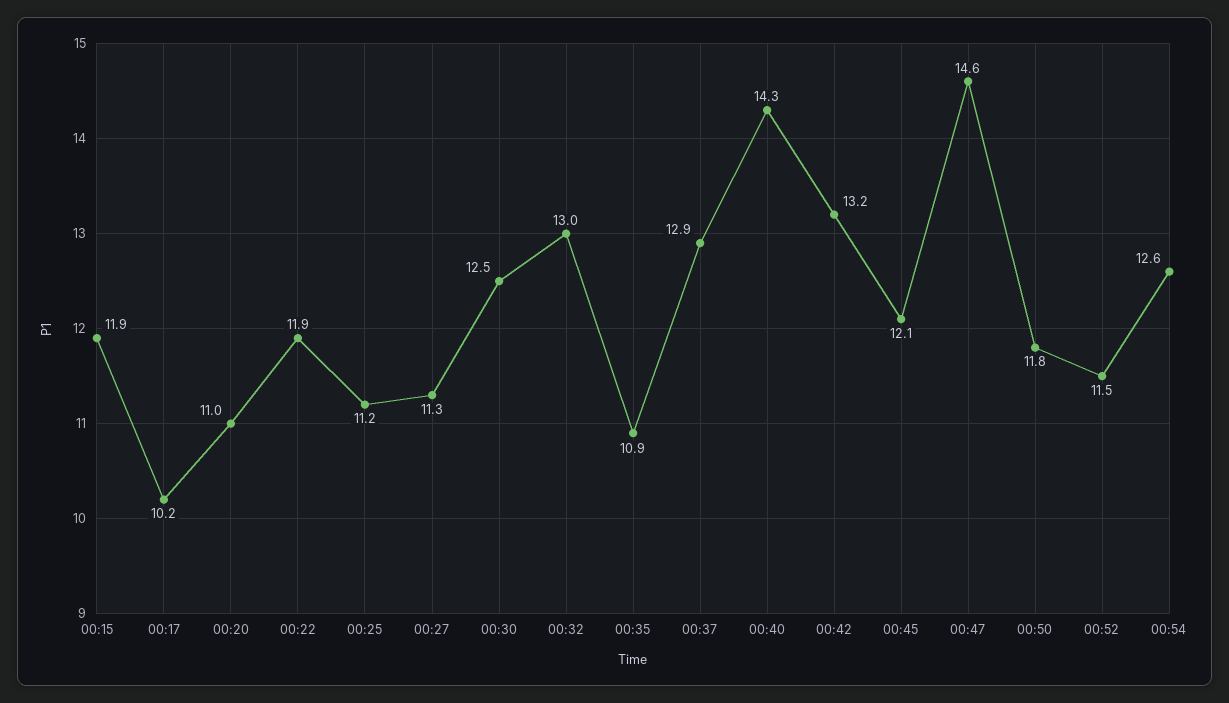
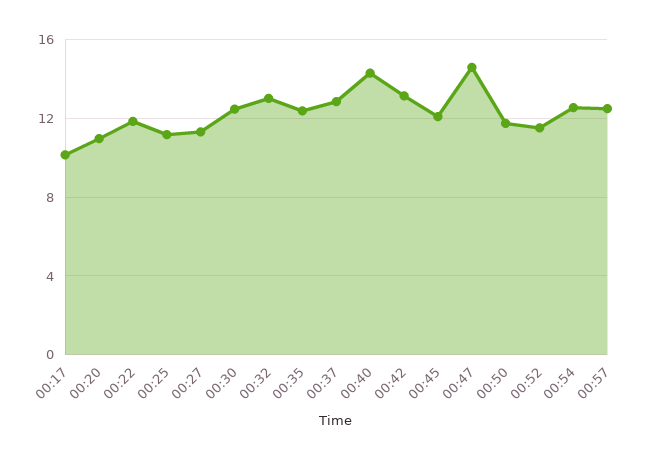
00:15: 11.9 -> none
00:35: 10.9 -> 12.5
00:57: none -> 12.5

